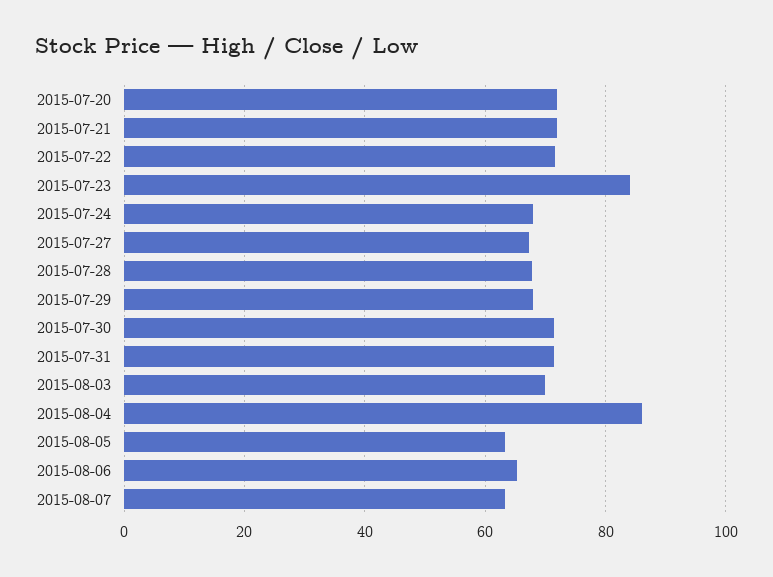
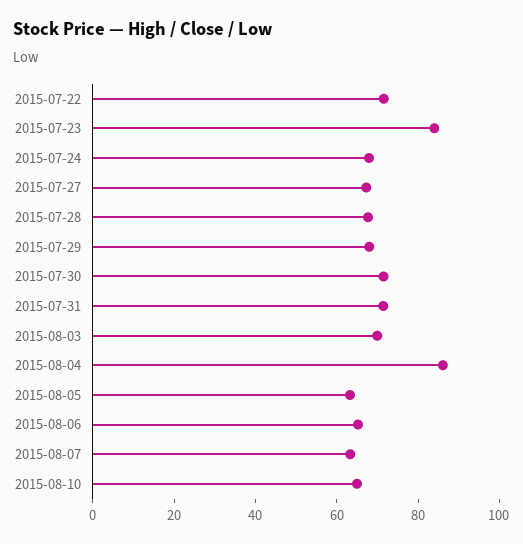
2015-07-20: 72 -> none
2015-07-21: 72 -> none
2015-08-10: none -> 65

